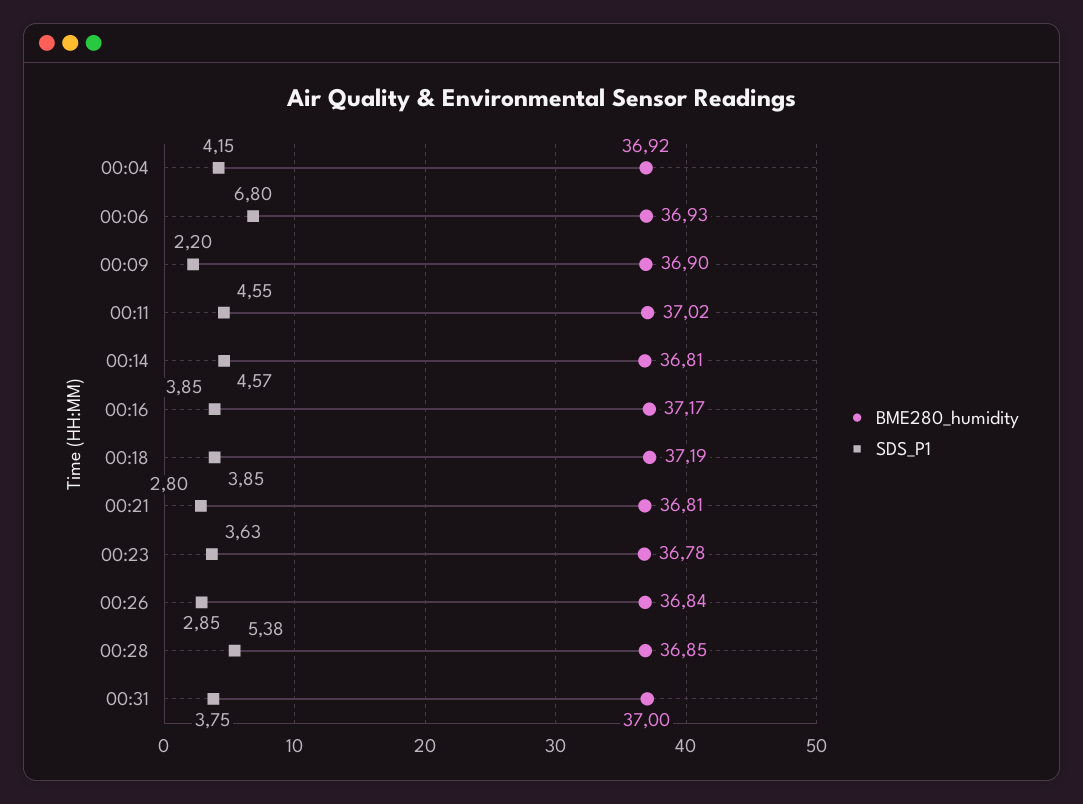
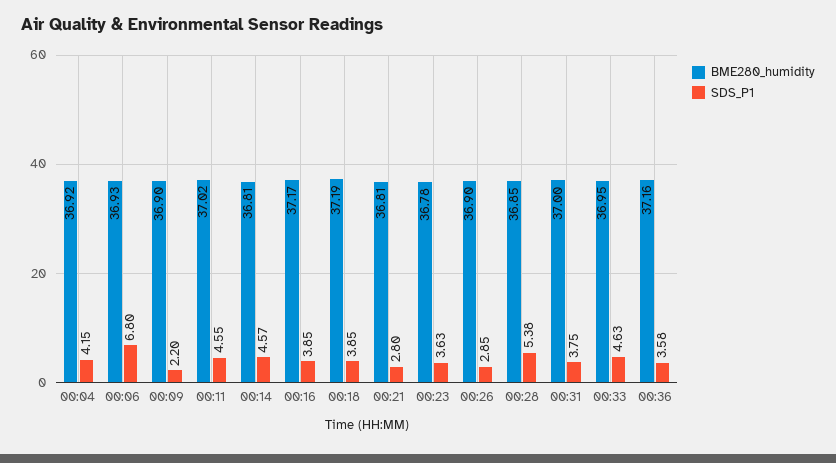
BME280_humidity, 00:26: 36.84 -> 36.9
BME280_humidity, 00:33: none -> 36.95
SDS_P1, 00:33: none -> 4.63
BME280_humidity, 00:36: none -> 37.16
SDS_P1, 00:36: none -> 3.58

